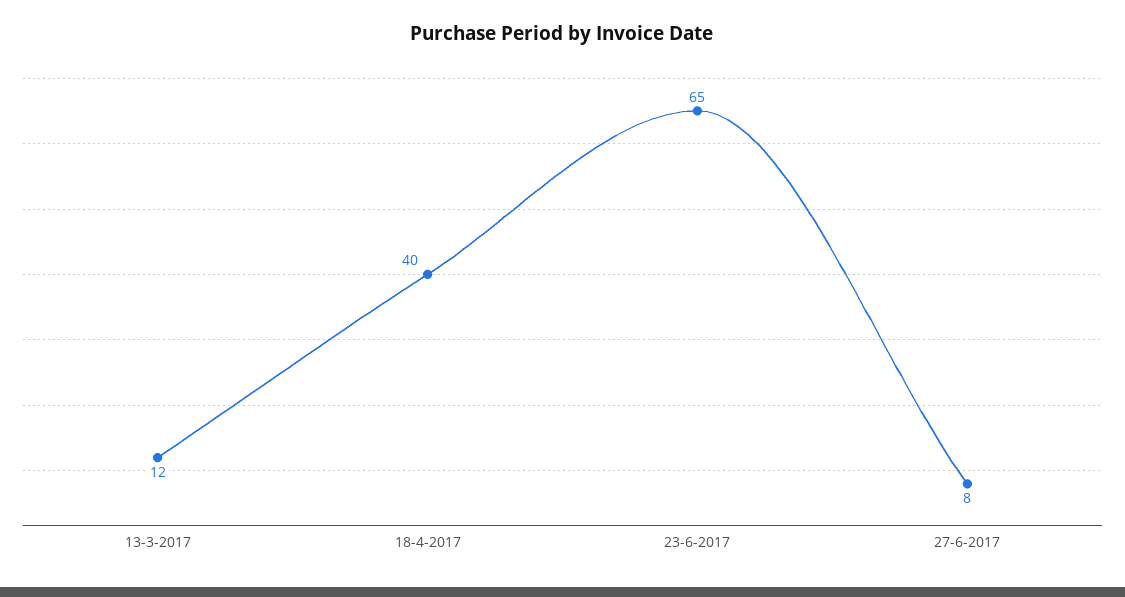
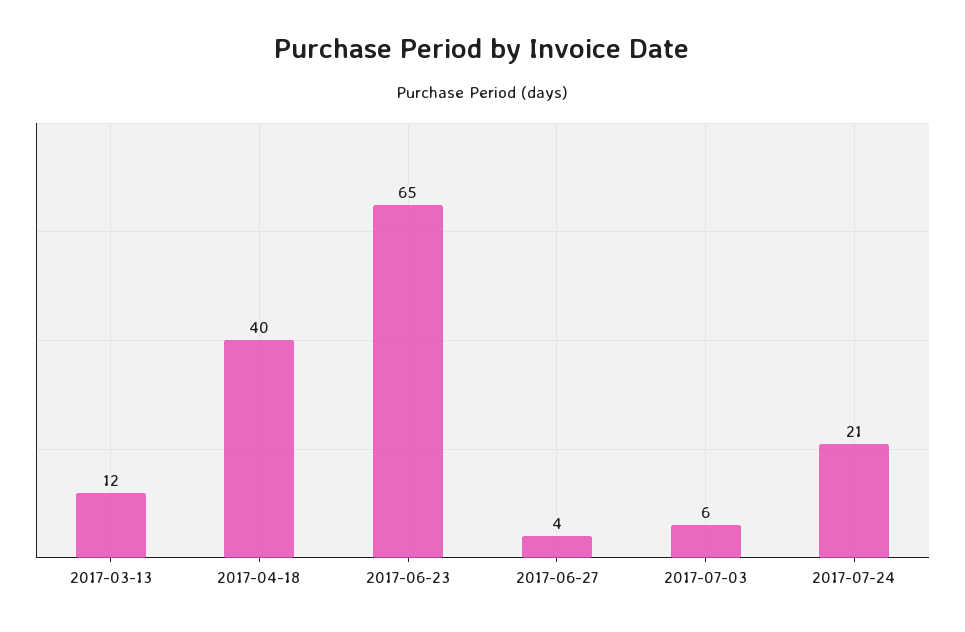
27-6-2017: 8 -> 4
2017-07-03: none -> 6
2017-07-24: none -> 21

